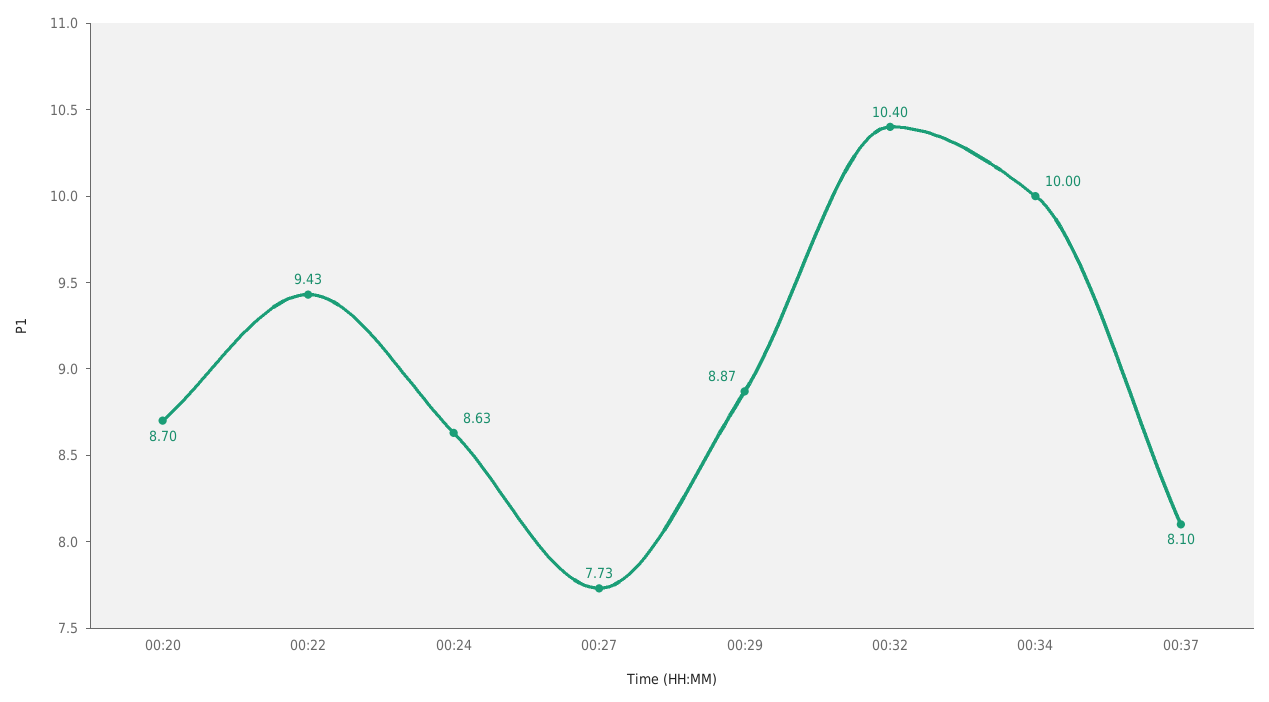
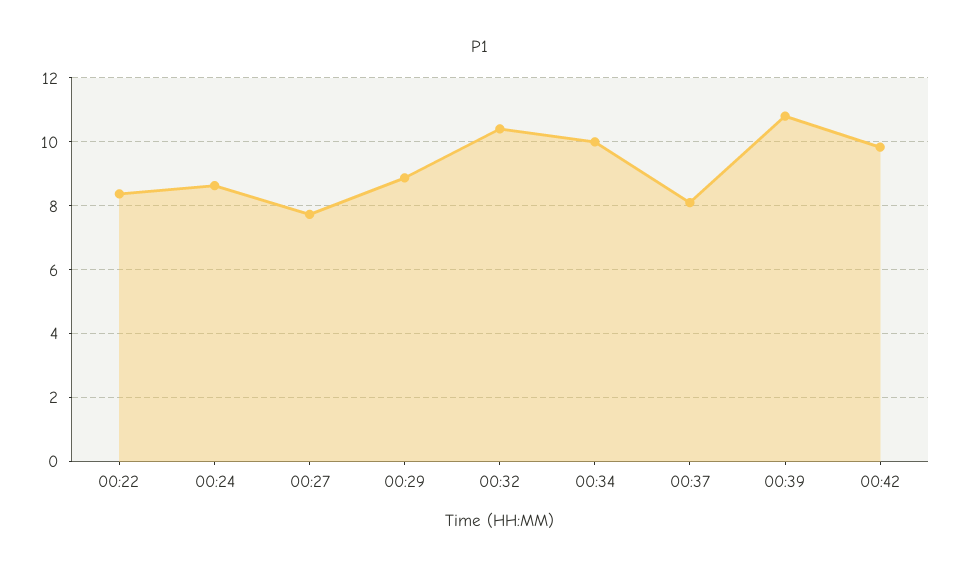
00:20: 8.7 -> none
00:22: 9.43 -> 8.4
00:39: none -> 10.8
00:42: none -> 9.8

